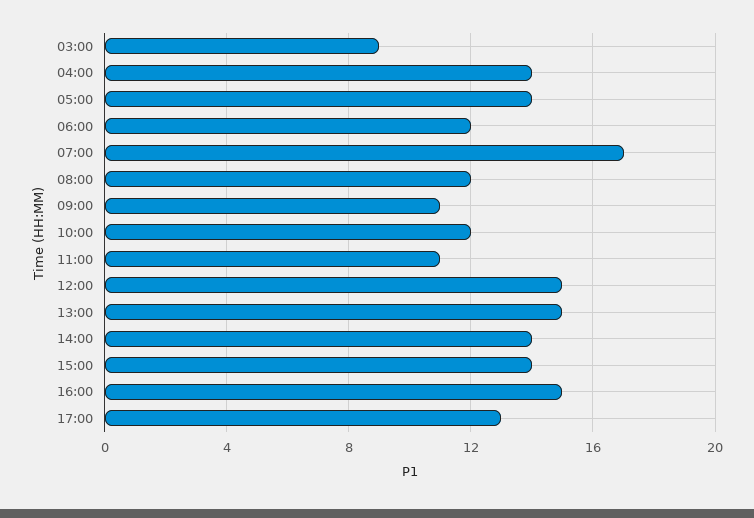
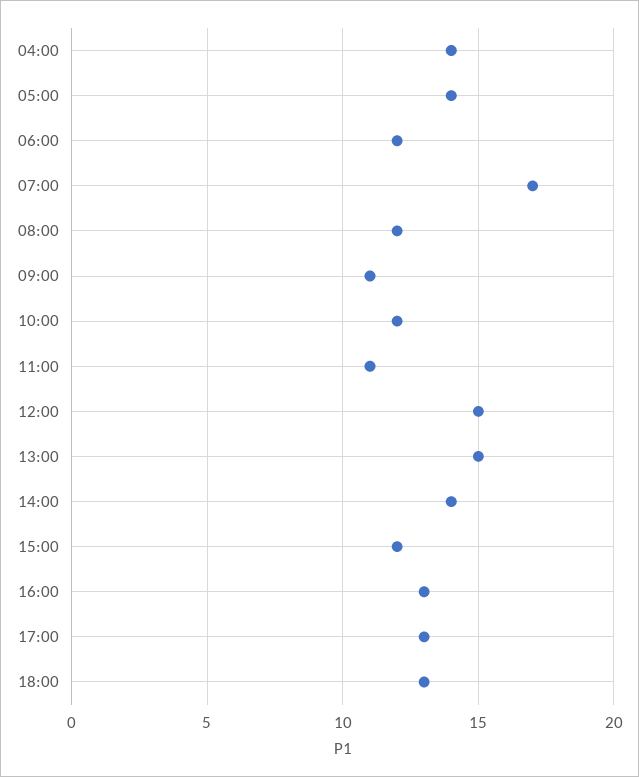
03:00: 9 -> none
15:00: 14 -> 12
16:00: 15 -> 13
18:00: none -> 13

